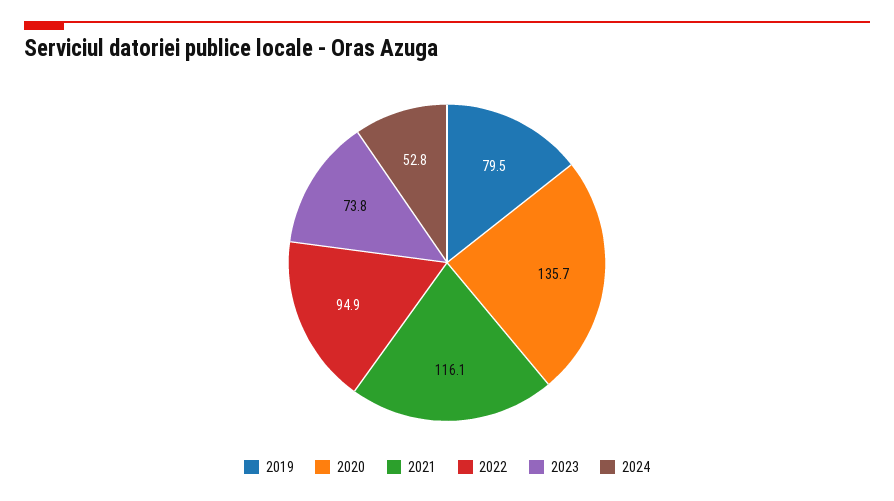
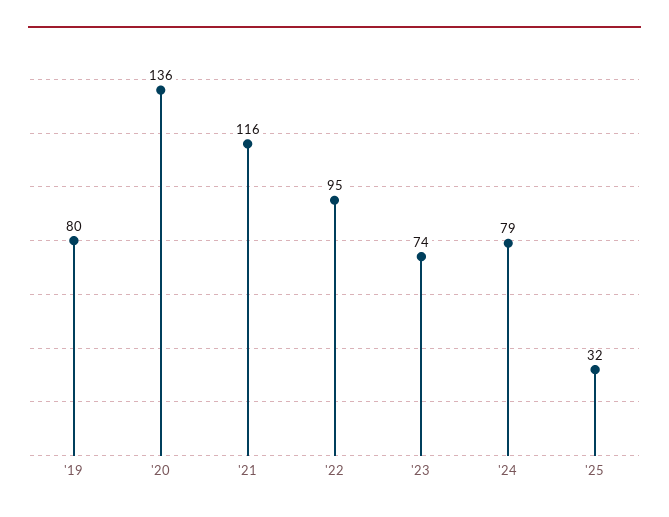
2024: 52.8 -> 79
'25: none -> 32

